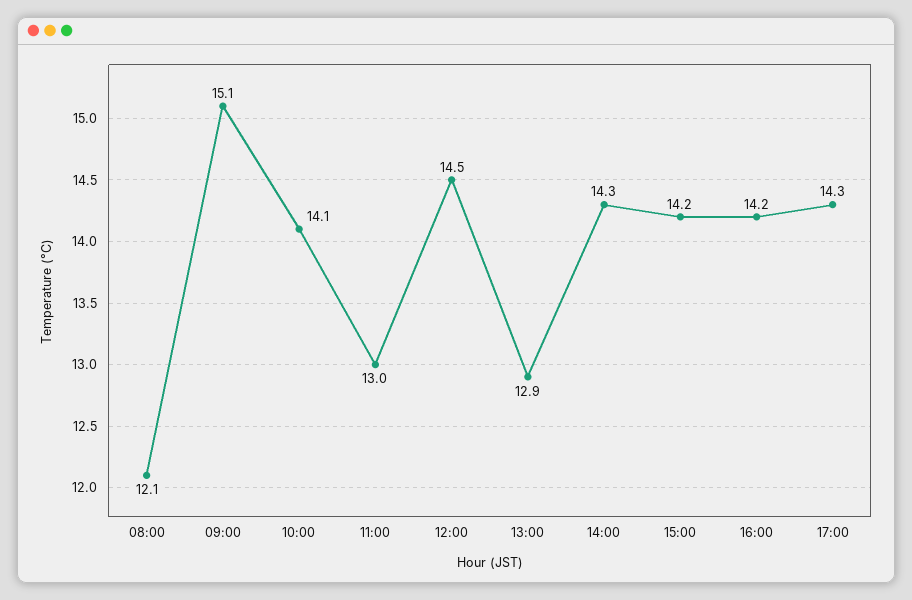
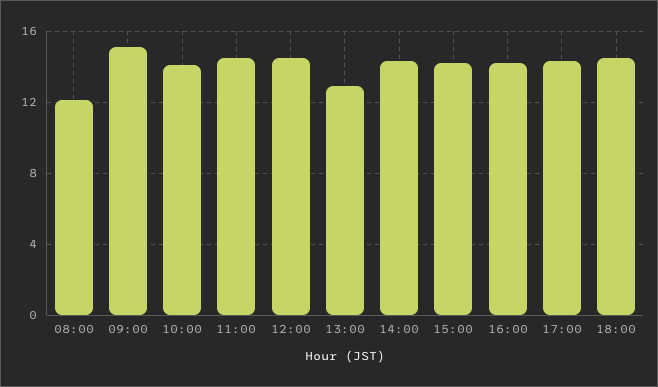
11:00: 13 -> 14.5
18:00: none -> 14.5

